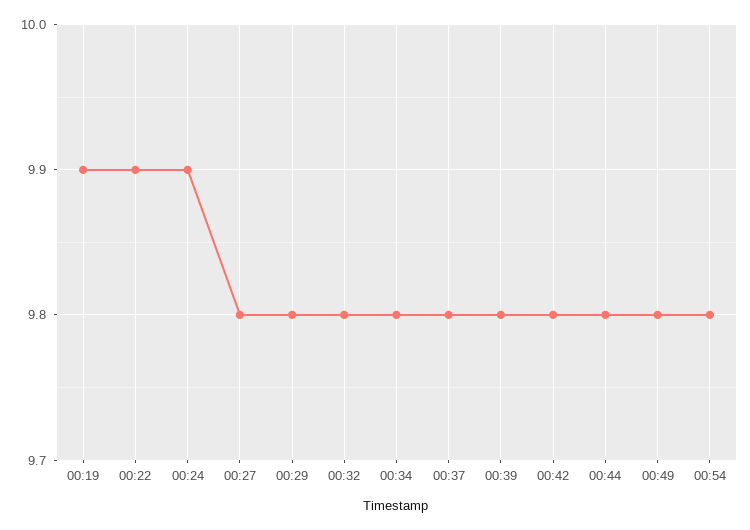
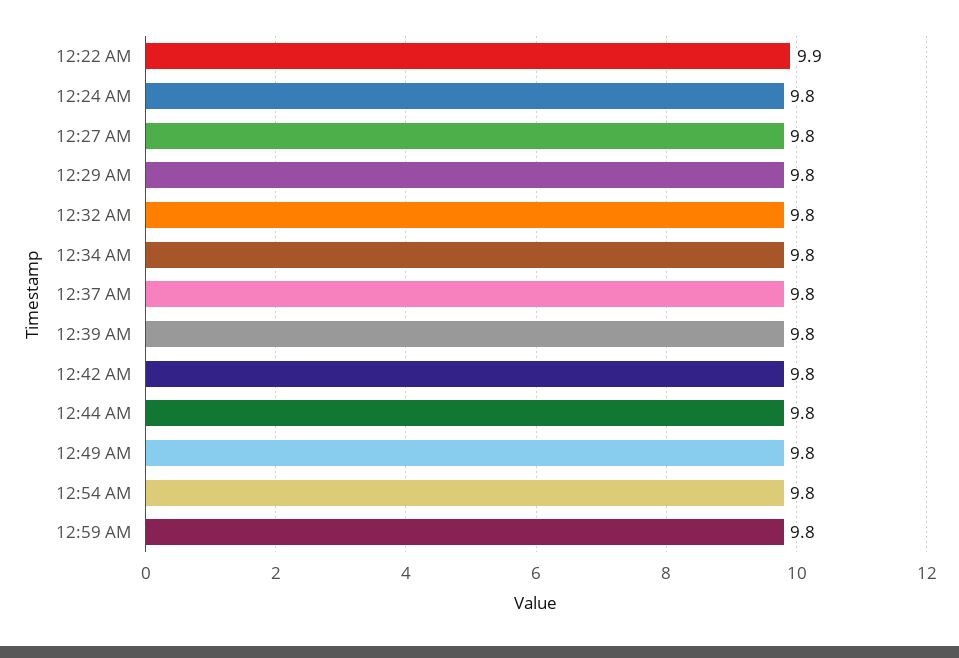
00:19: 9.9 -> none
00:24: 9.9 -> 9.8
12:59 AM: none -> 9.8

